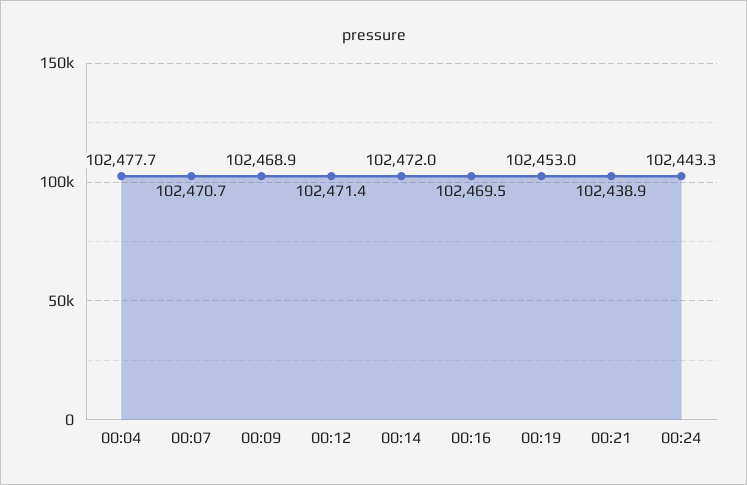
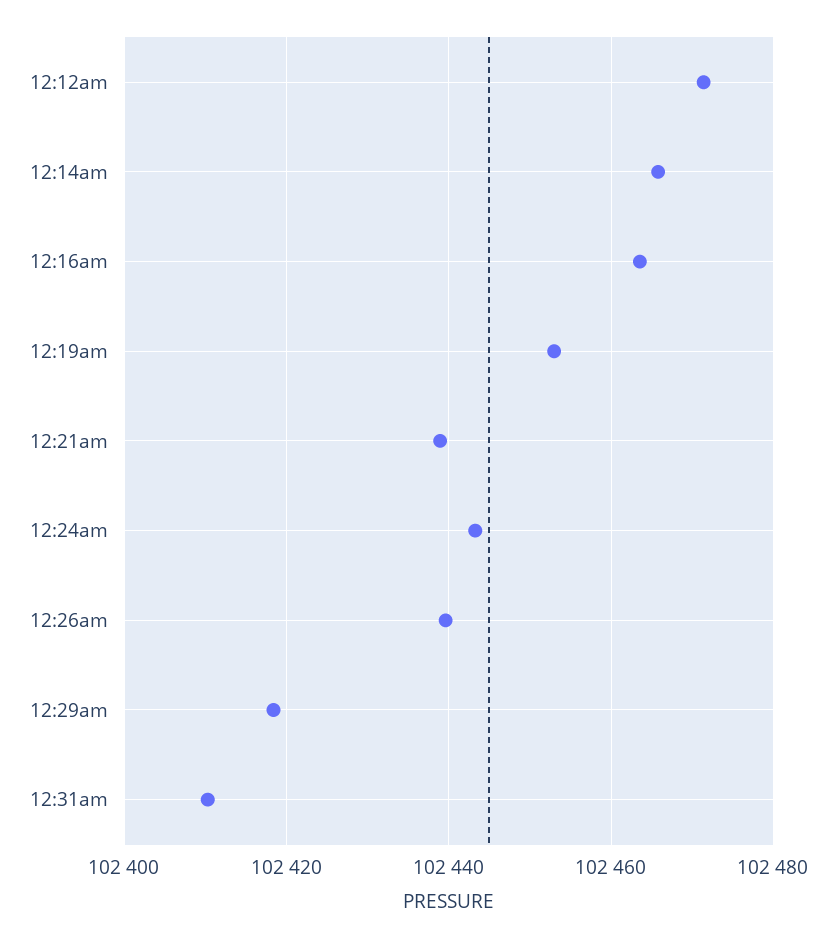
00:04: 102477.7 -> none
00:07: 102470.7 -> none
00:09: 102468.9 -> none
00:14: 102472 -> 102466
00:16: 102469.5 -> 102464
12:26am: none -> 102440
12:29am: none -> 102418
12:31am: none -> 102410

